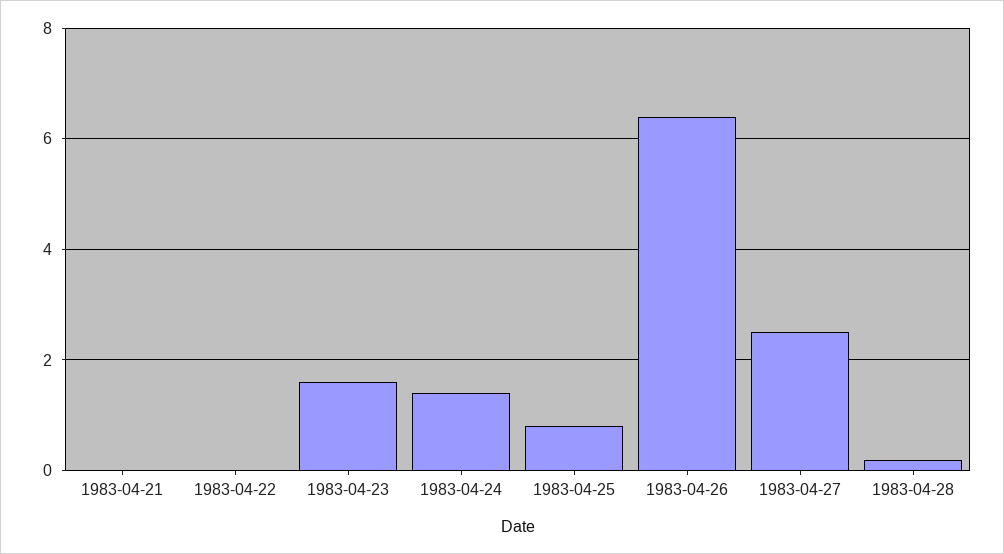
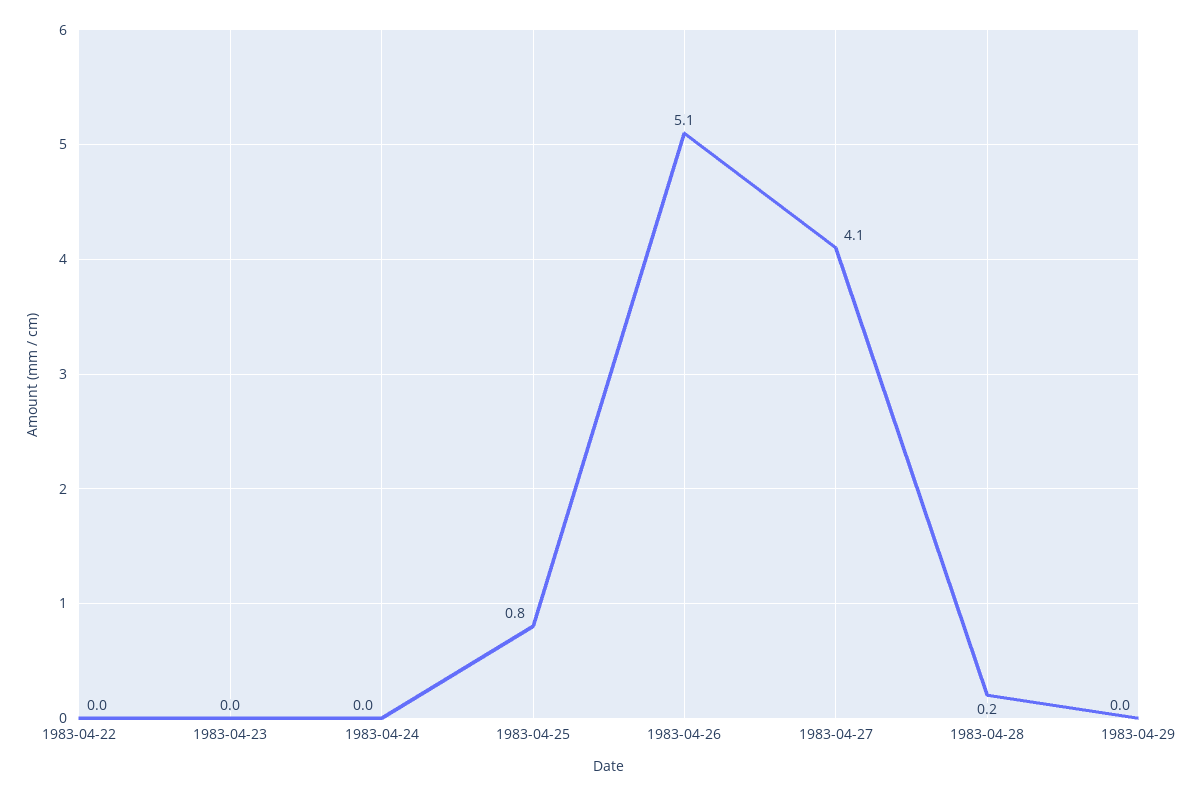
1983-04-21: 0 -> none
1983-04-23: 1.5 -> 0
1983-04-24: 1.5 -> 0
1983-04-26: 6.5 -> 5.1
1983-04-27: 2.5 -> 4.1
1983-04-29: none -> 0

